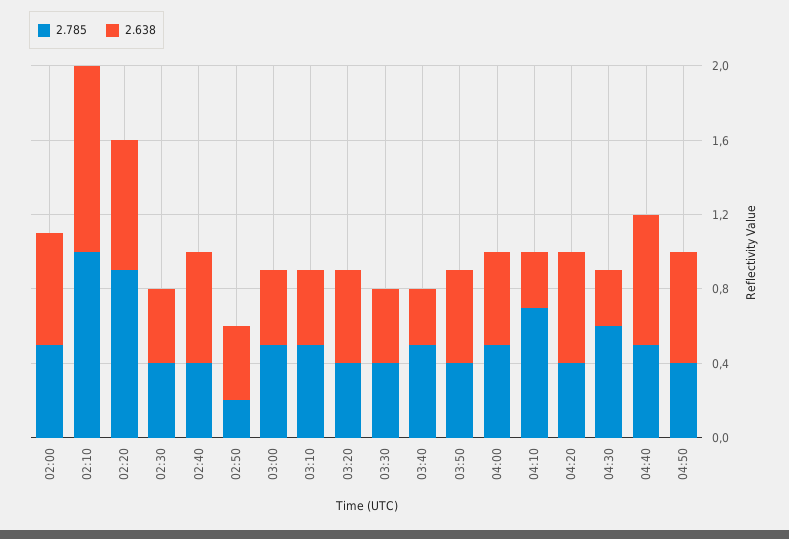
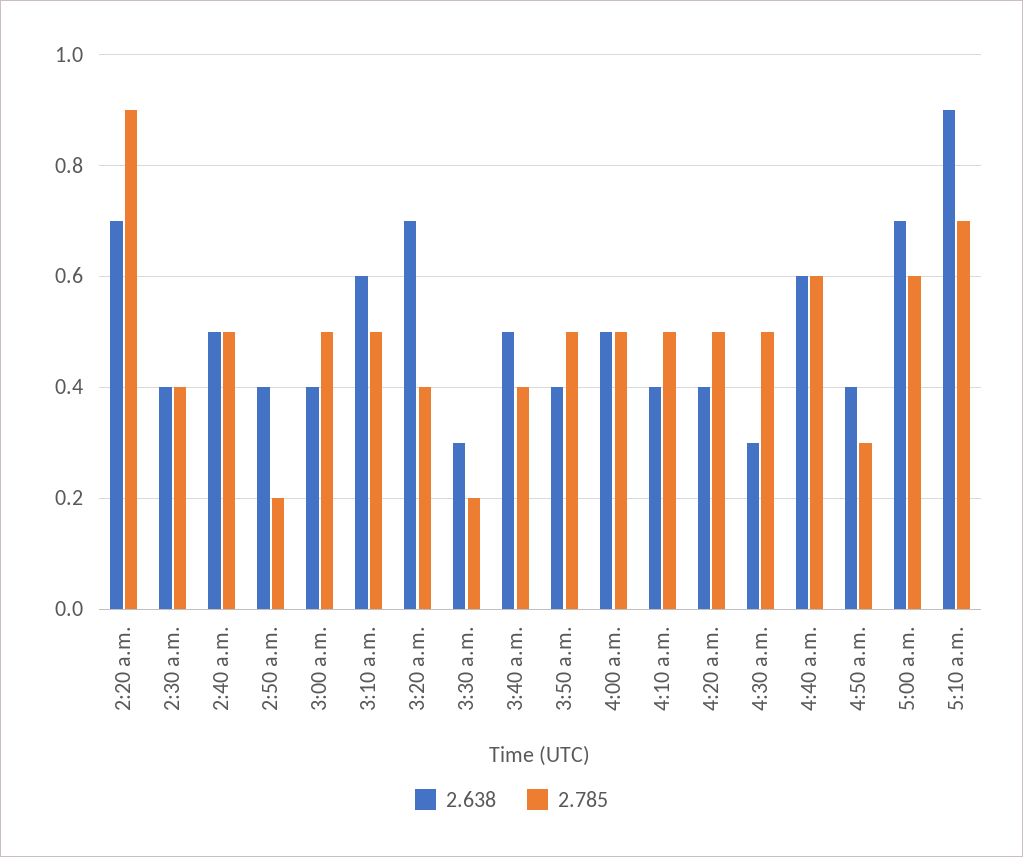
2.785, 02:00: 0.5 -> none
2.638, 02:00: 0.6 -> none
2.785, 02:10: 1 -> none
2.638, 02:10: 1 -> none
2.785, 02:40: 0.4 -> 0.5
2.638, 02:40: 0.6 -> 0.5
2.638, 03:10: 0.4 -> 0.6
2.638, 03:20: 0.5 -> 0.7
2.785, 03:30: 0.4 -> 0.2
2.638, 03:30: 0.4 -> 0.3
2.785, 03:40: 0.5 -> 0.4
2.638, 03:40: 0.3 -> 0.5
2.785, 03:50: 0.4 -> 0.5
2.638, 03:50: 0.5 -> 0.4
2.785, 04:10: 0.7 -> 0.5
2.638, 04:10: 0.3 -> 0.4
2.785, 04:20: 0.4 -> 0.5
2.638, 04:20: 0.6 -> 0.4
2.785, 04:30: 0.6 -> 0.5
2.785, 04:40: 0.5 -> 0.6
2.638, 04:40: 0.7 -> 0.6
2.785, 04:50: 0.4 -> 0.3
2.638, 04:50: 0.6 -> 0.4
2.638, 5:00 a.m.: none -> 0.7
2.785, 5:00 a.m.: none -> 0.6
2.638, 5:10 a.m.: none -> 0.9
2.785, 5:10 a.m.: none -> 0.7

